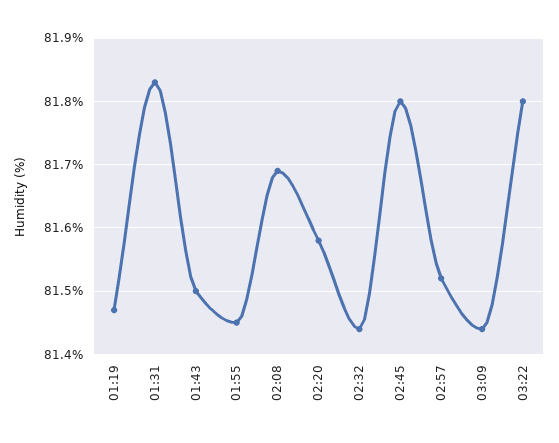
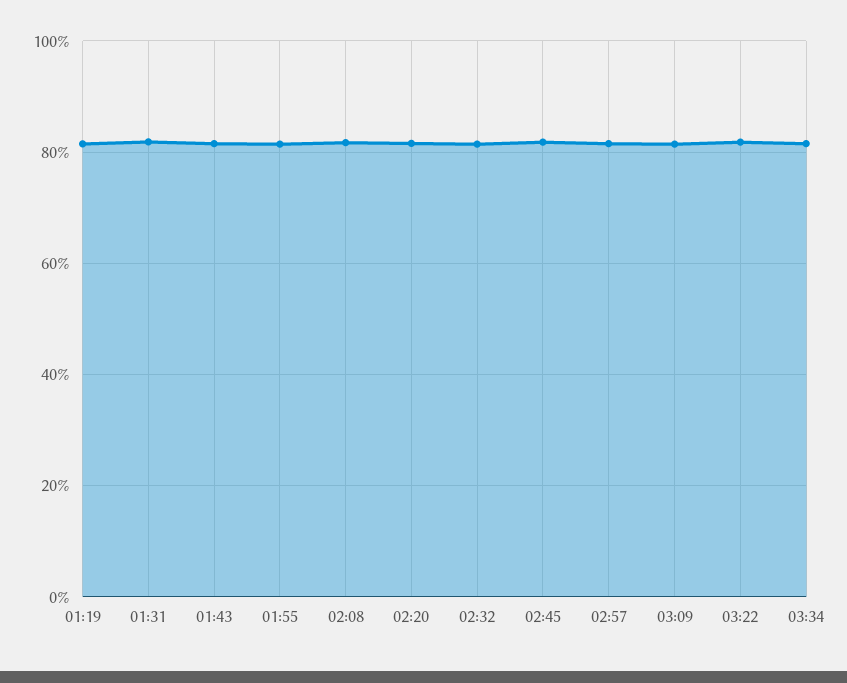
03:34: none -> 82

